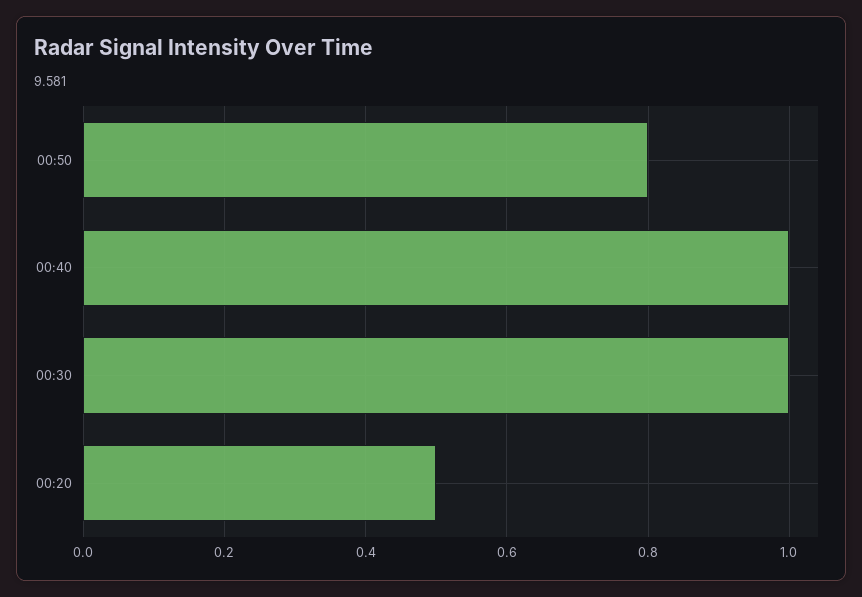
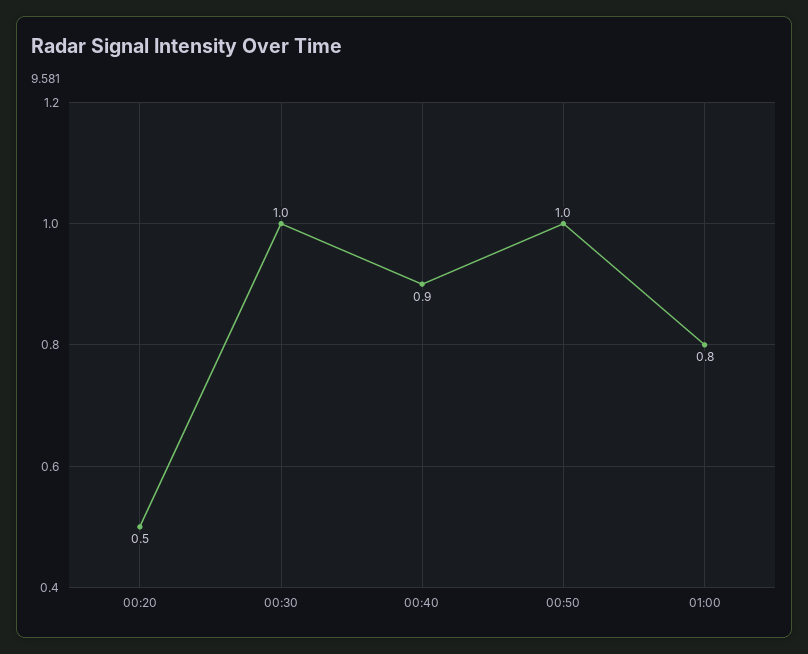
00:50: 0.8 -> 1
00:40: 1 -> 0.9
01:00: none -> 0.8

